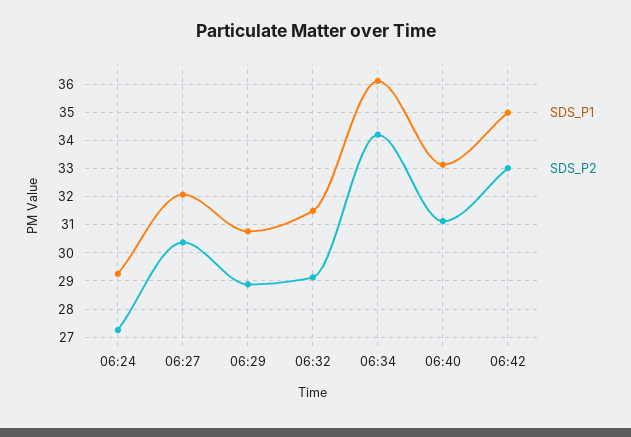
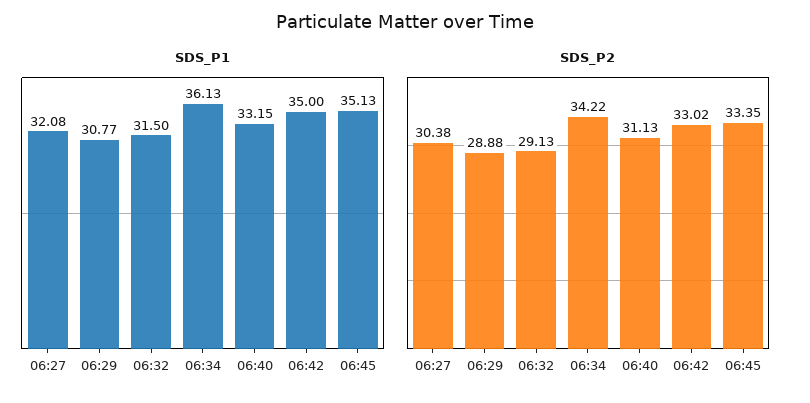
SDS_P1, 06:24: 29.25 -> none
SDS_P2, 06:24: 27.25 -> none
SDS_P1, 06:45: none -> 35.13
SDS_P2, 06:45: none -> 33.35

